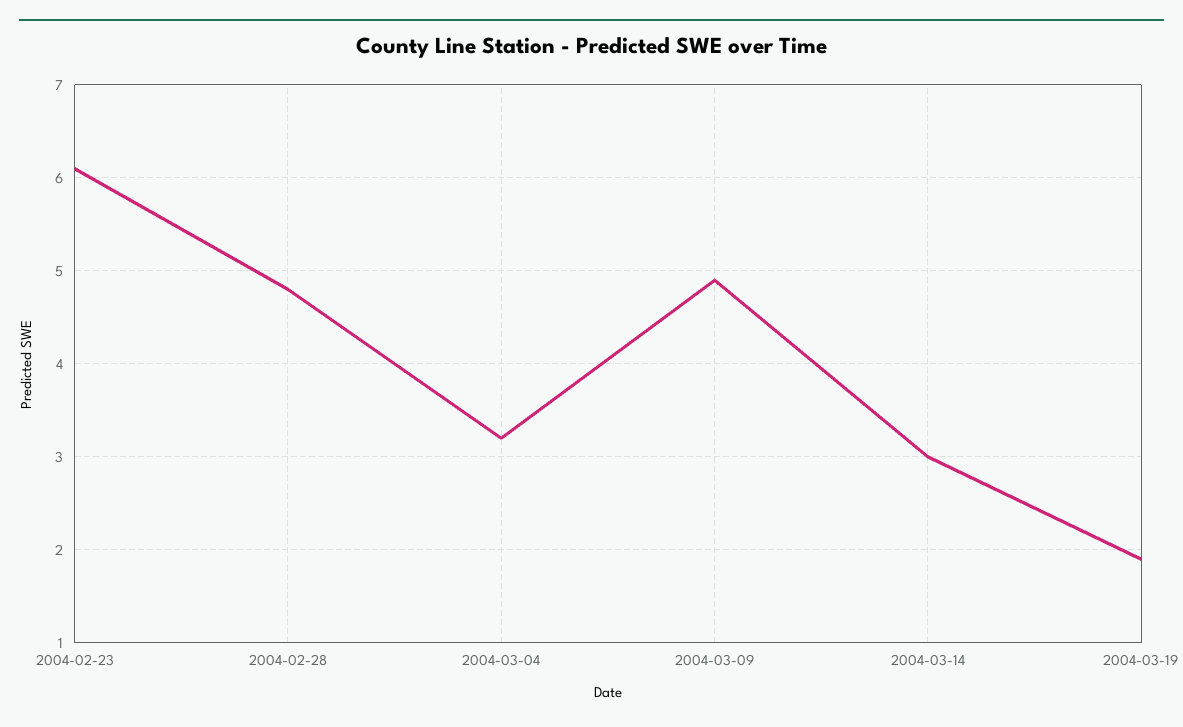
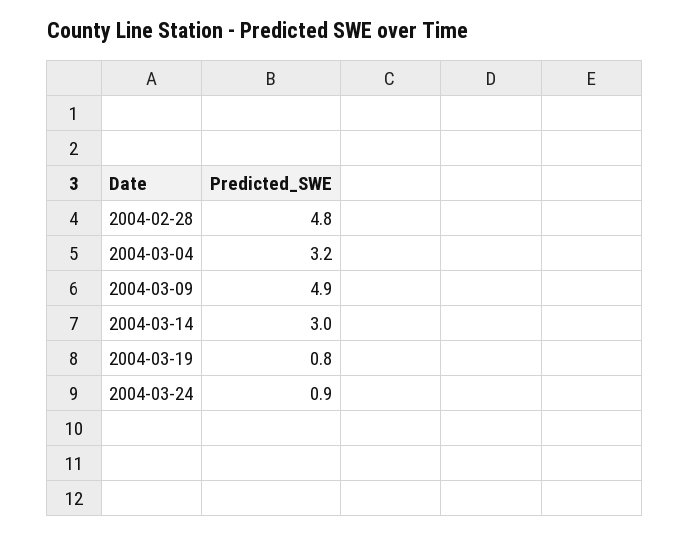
2004-02-23: 6.1 -> none
2004-03-19: 1.9 -> 0.8
2004-03-24: none -> 0.9

